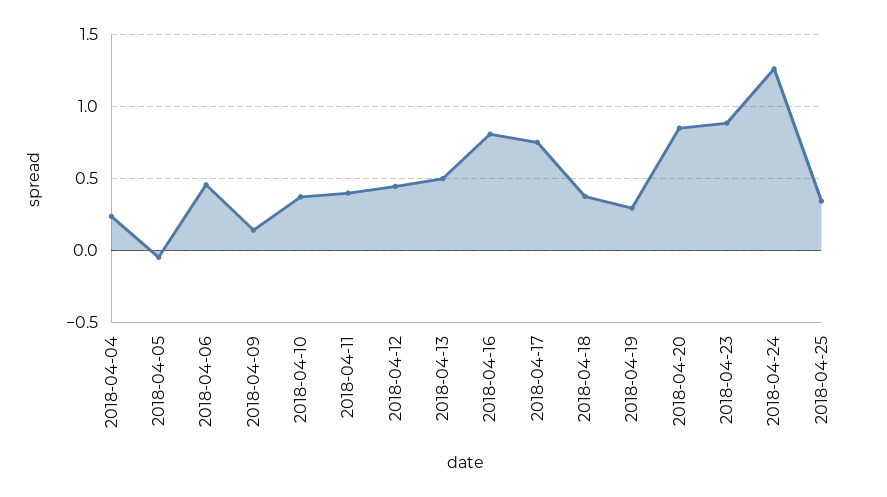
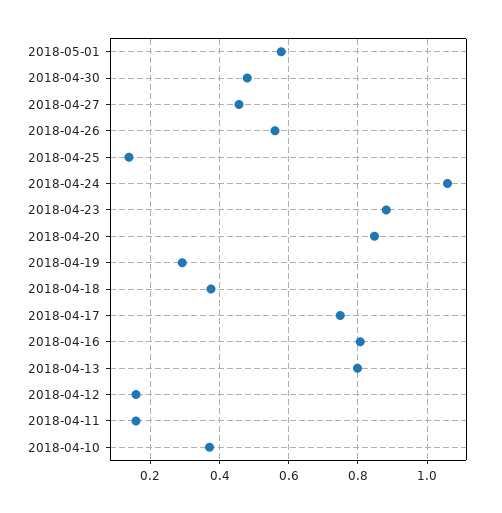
2018-04-04: 0.25 -> none
2018-04-05: -0.05 -> none
2018-04-06: 0.45 -> none
2018-04-09: 0.15 -> none
2018-04-11: 0.4 -> 0.16
2018-04-12: 0.45 -> 0.16
2018-04-13: 0.5 -> 0.8
2018-04-24: 1.25 -> 1.06
2018-04-25: 0.35 -> 0.14
2018-05-01: none -> 0.58
2018-04-30: none -> 0.48
2018-04-27: none -> 0.46
2018-04-26: none -> 0.56

